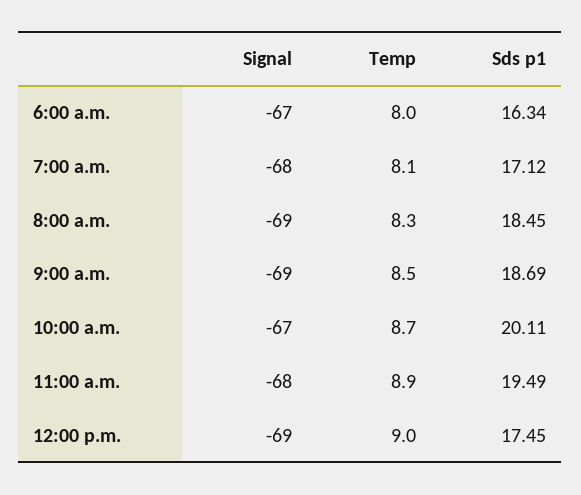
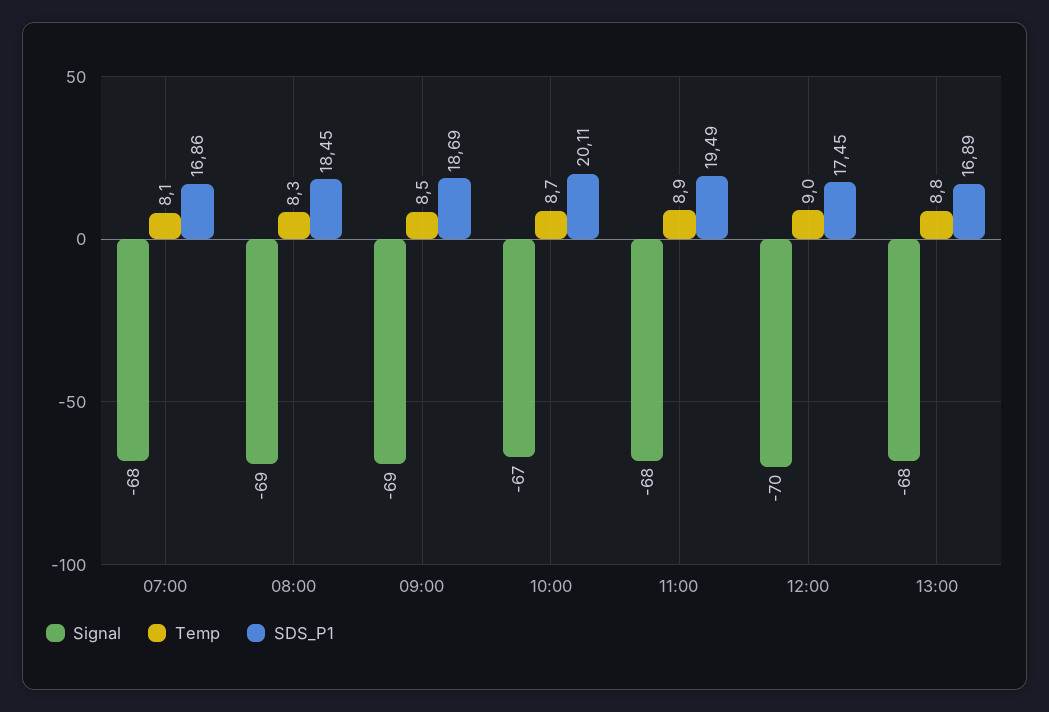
Signal, 6:00 a.m.: -67 -> none
Temp, 6:00 a.m.: 8 -> none
Sds p1, 6:00 a.m.: 16.34 -> none
Sds p1, 7:00 a.m.: 17.12 -> 16.86
Signal, 12:00 p.m.: -69 -> -70
Signal, 13:00: none -> -68
Temp, 13:00: none -> 8.8
Sds p1, 13:00: none -> 16.89

